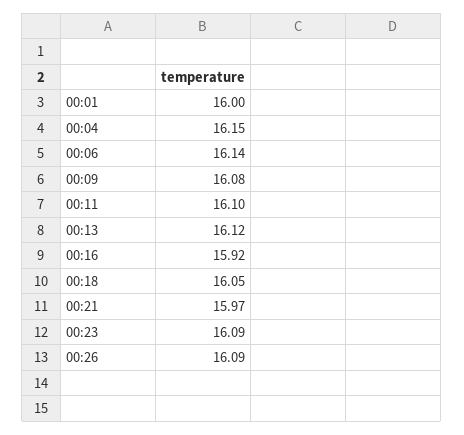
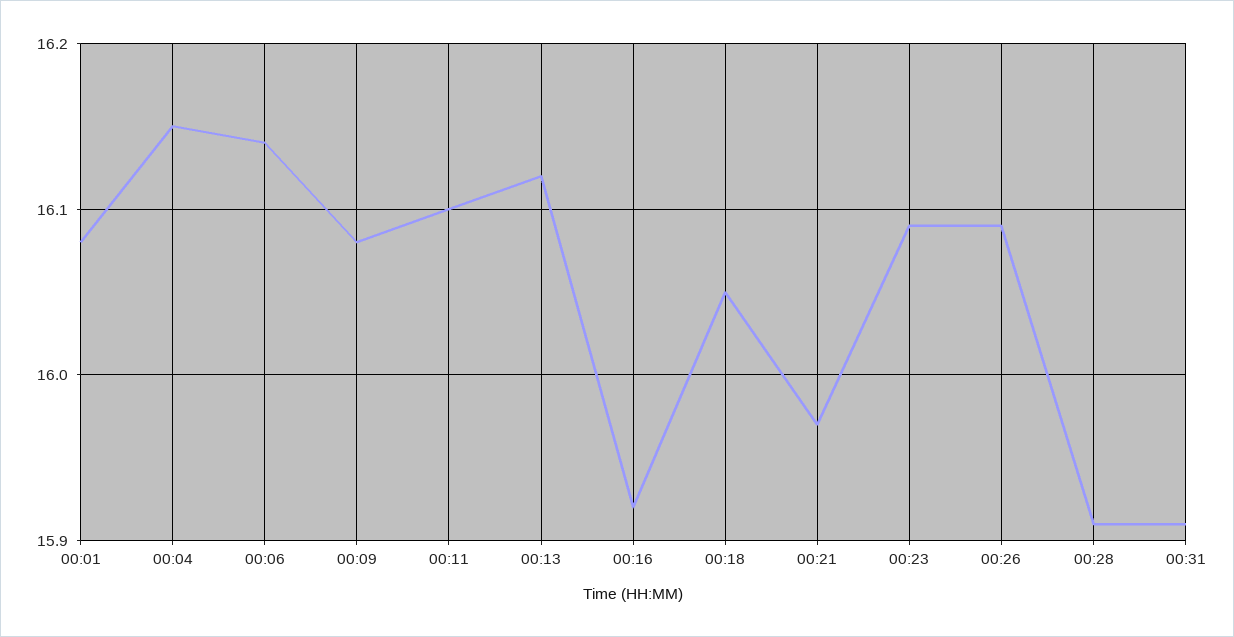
00:01: 16 -> 16.08
00:28: none -> 15.91
00:31: none -> 15.91

